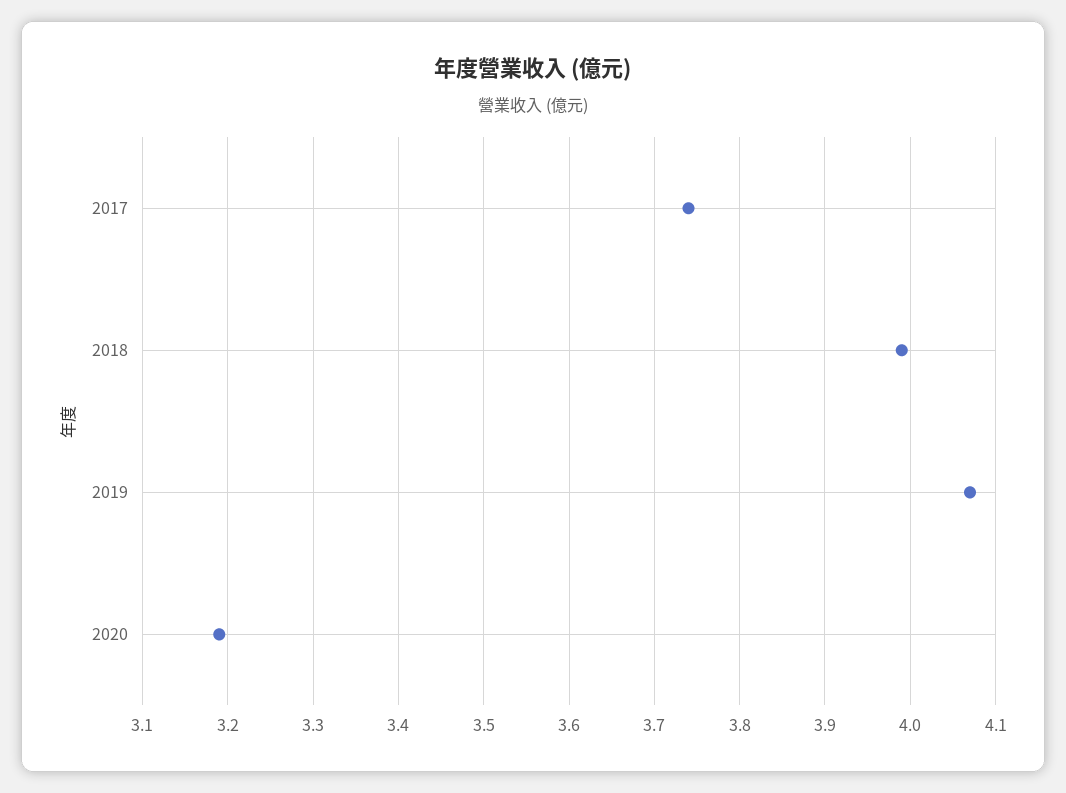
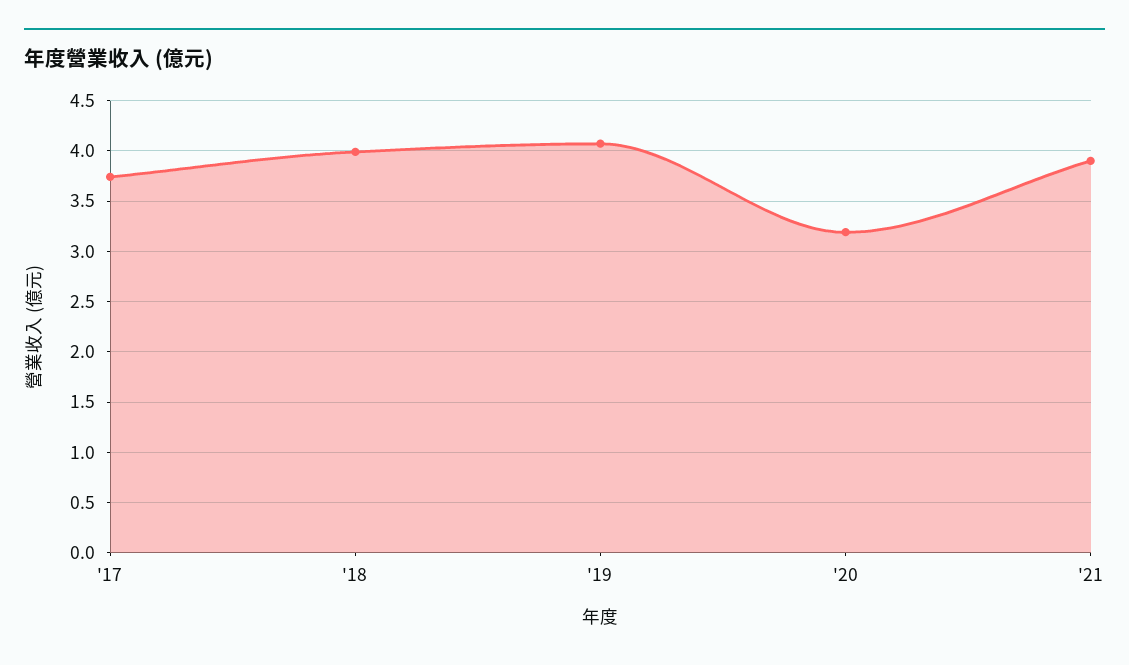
'21: none -> 3.9

